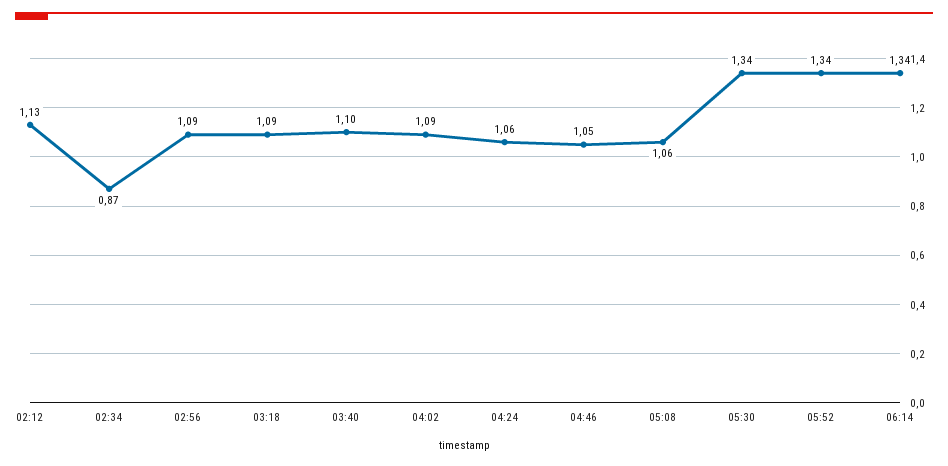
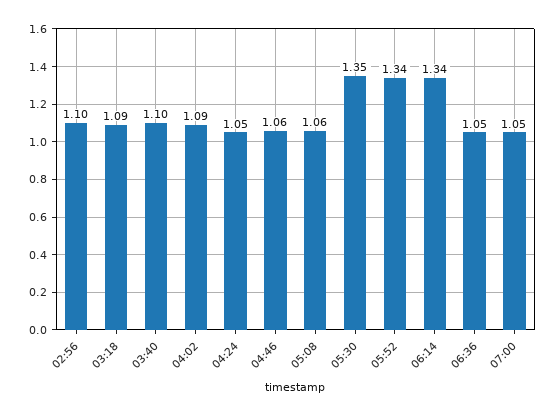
02:12: 1.13 -> none
02:34: 0.87 -> none
02:56: 1.09 -> 1.1
04:24: 1.06 -> 1.05
04:46: 1.05 -> 1.06
05:30: 1.34 -> 1.35
06:36: none -> 1.05
07:00: none -> 1.05

